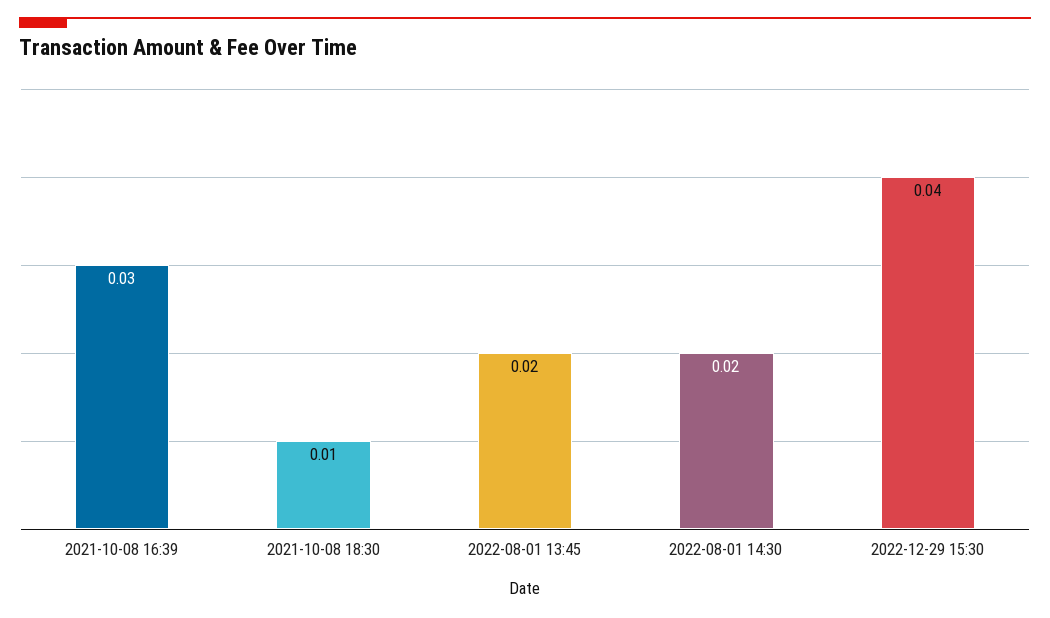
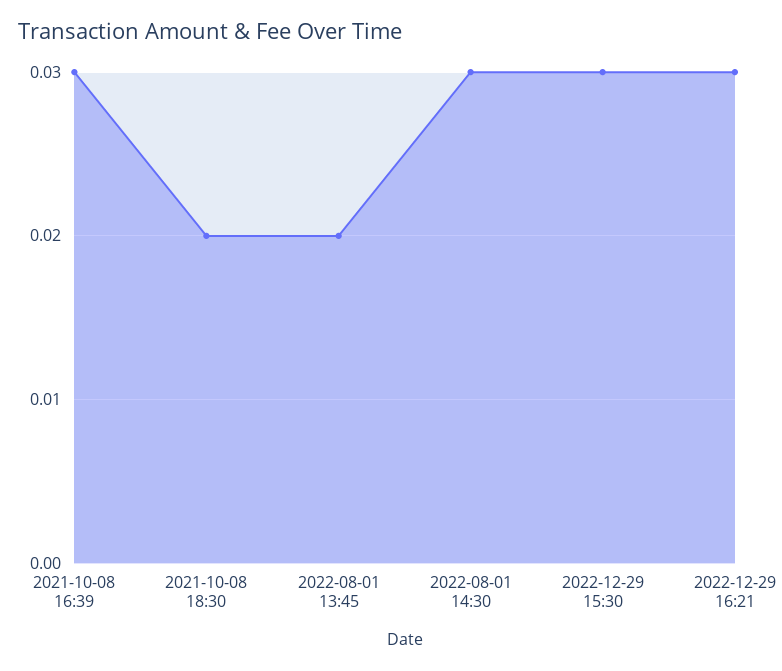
2021-10-08 18:30: 0.01 -> 0.02
2022-08-01 14:30: 0.02 -> 0.03
2022-12-29 15:30: 0.04 -> 0.03
2022-12-29 16:21: none -> 0.03

